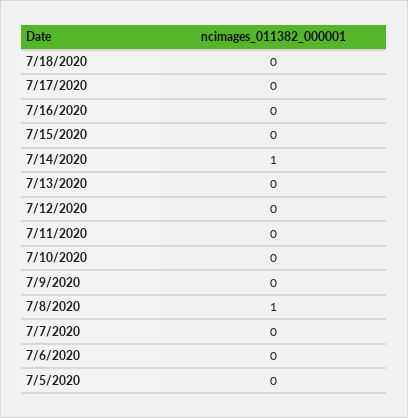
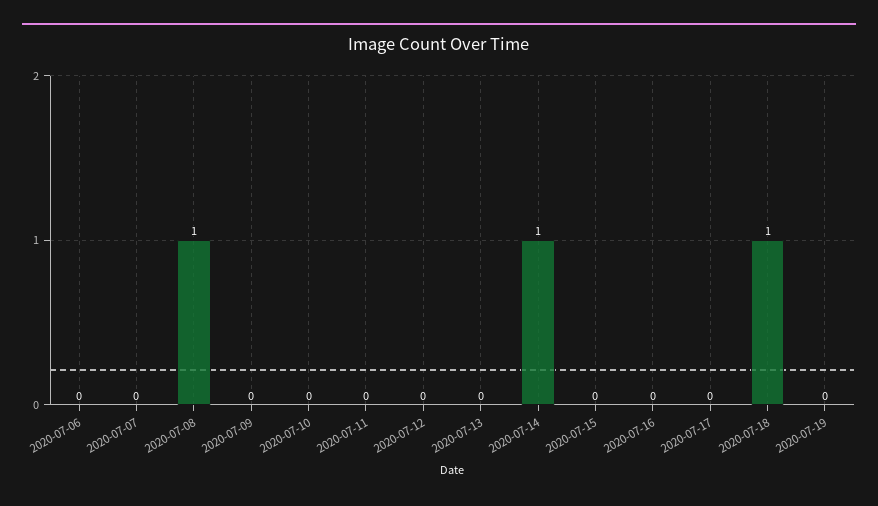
7/18/2020: 0 -> 1
7/5/2020: 0 -> none
2020-07-19: none -> 0

